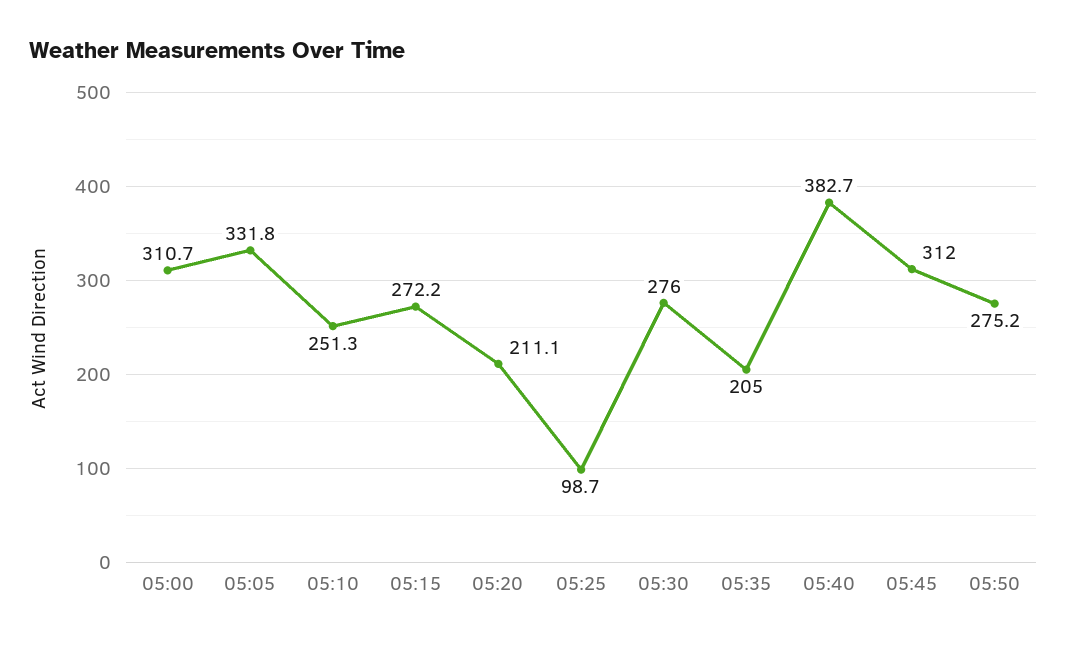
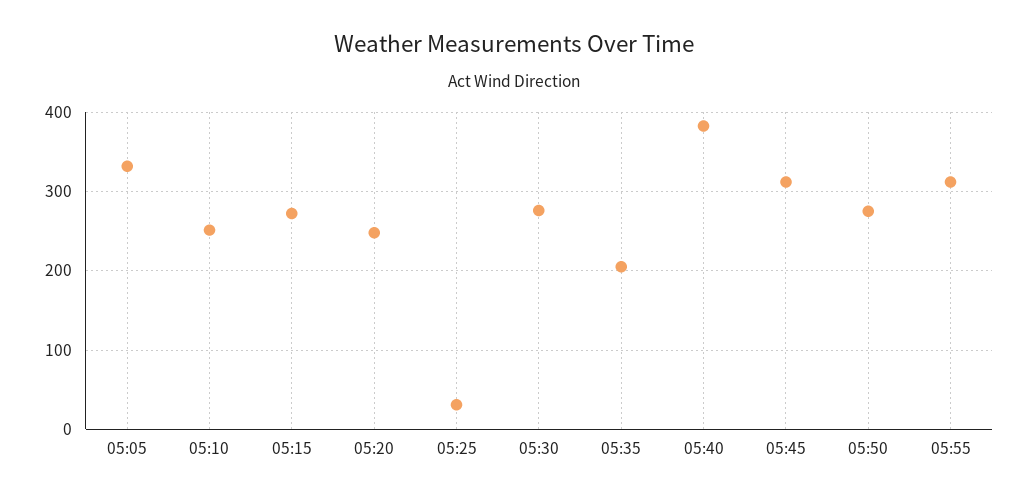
05:00: 310.7 -> none
05:20: 211.1 -> 250
05:25: 98.7 -> 30
05:55: none -> 310

